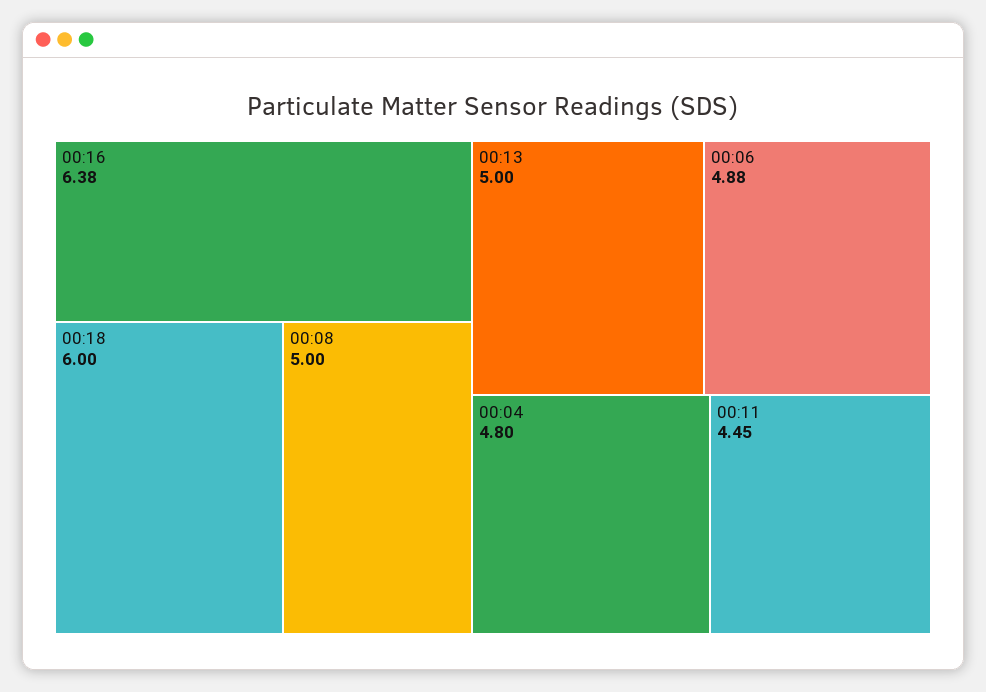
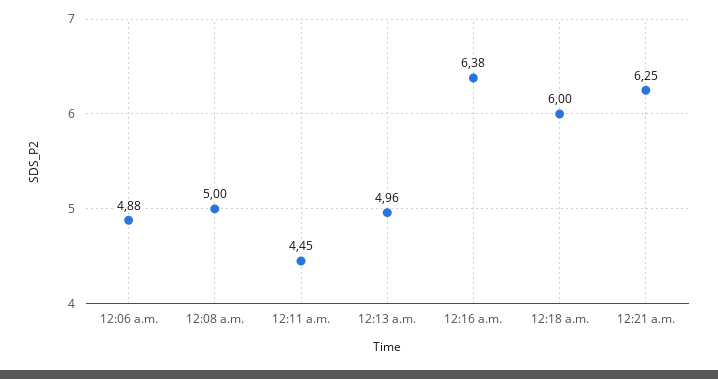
00:13: 5 -> 4.96
00:04: 4.8 -> none
12:21 a.m.: none -> 6.25

